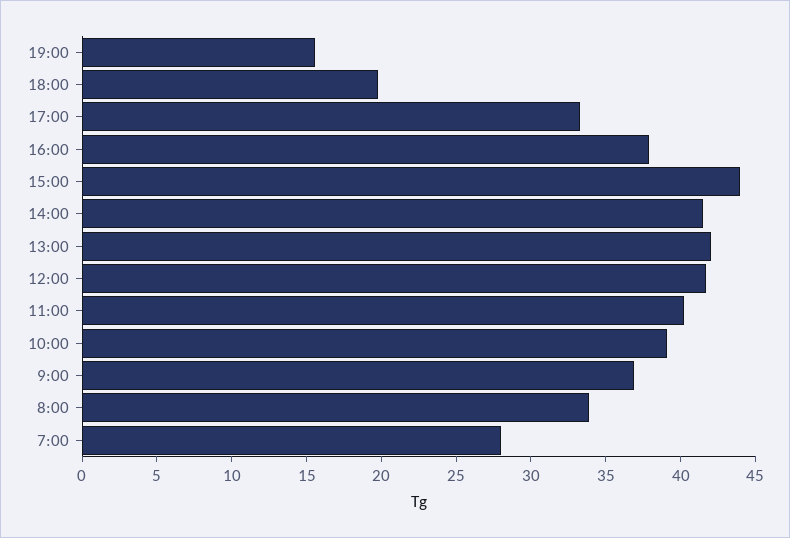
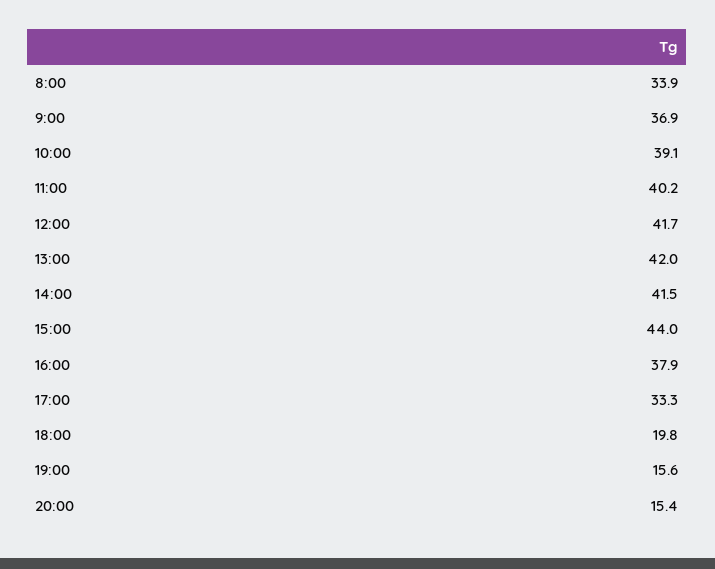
7:00: 28 -> none
20:00: none -> 15.4

